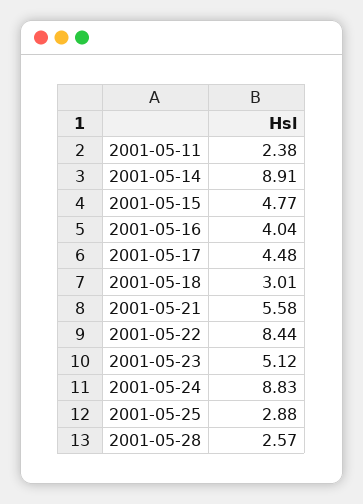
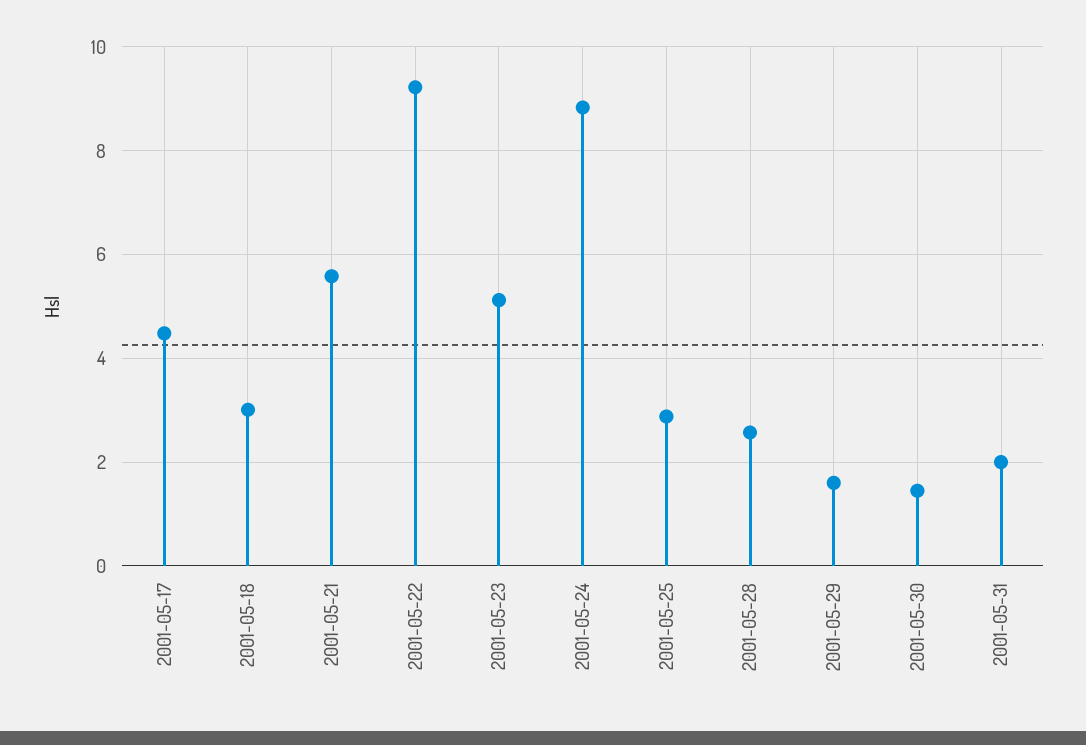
2001-05-11: 2.38 -> none
2001-05-14: 8.91 -> none
2001-05-15: 4.77 -> none
2001-05-16: 4.04 -> none
2001-05-22: 8.44 -> 9.2
2001-05-29: none -> 1.6
2001-05-30: none -> 1.4
2001-05-31: none -> 2

